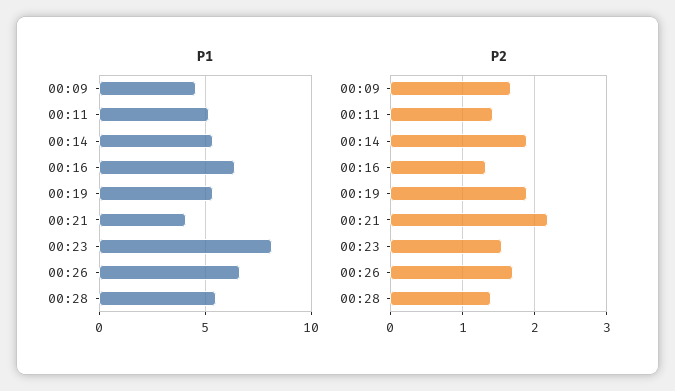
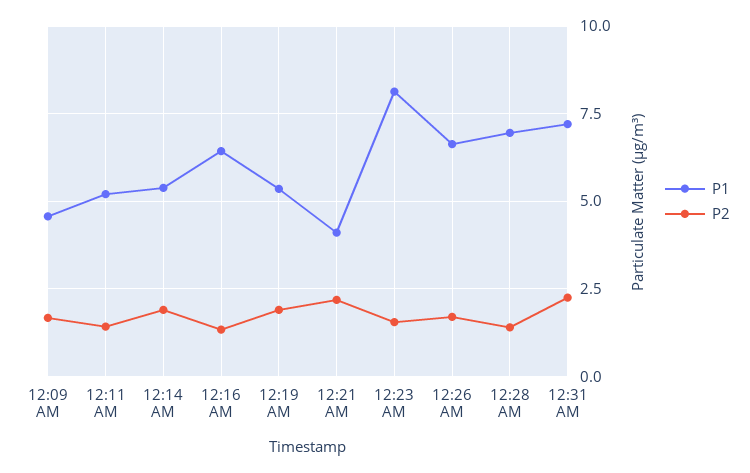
P1, 00:28: 5.5 -> 7
P1, 12:31 AM: none -> 7.25
P2, 12:31 AM: none -> 2.25

